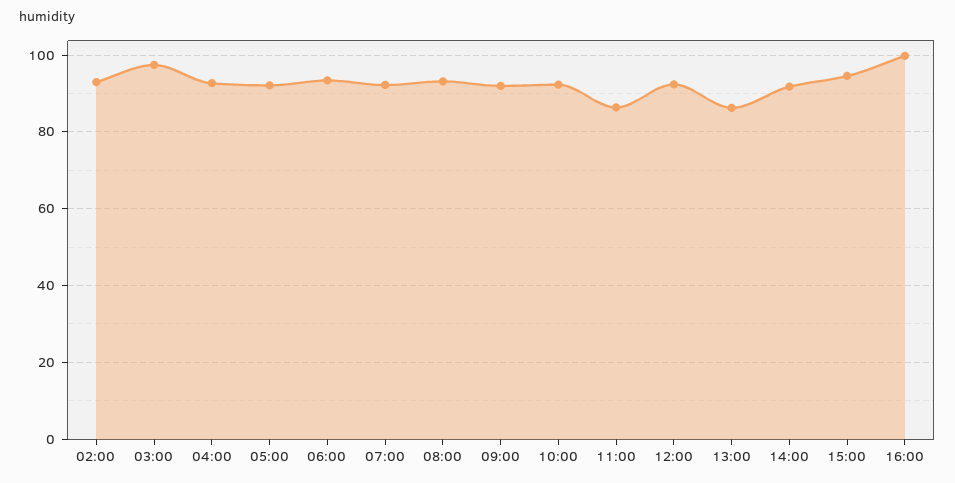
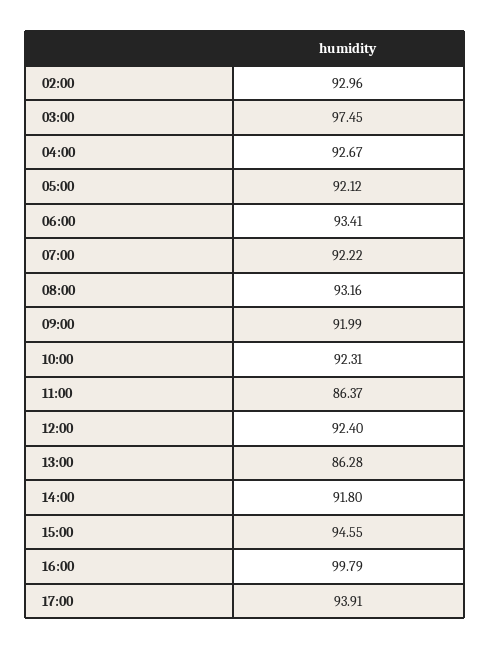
17:00: none -> 93.91

